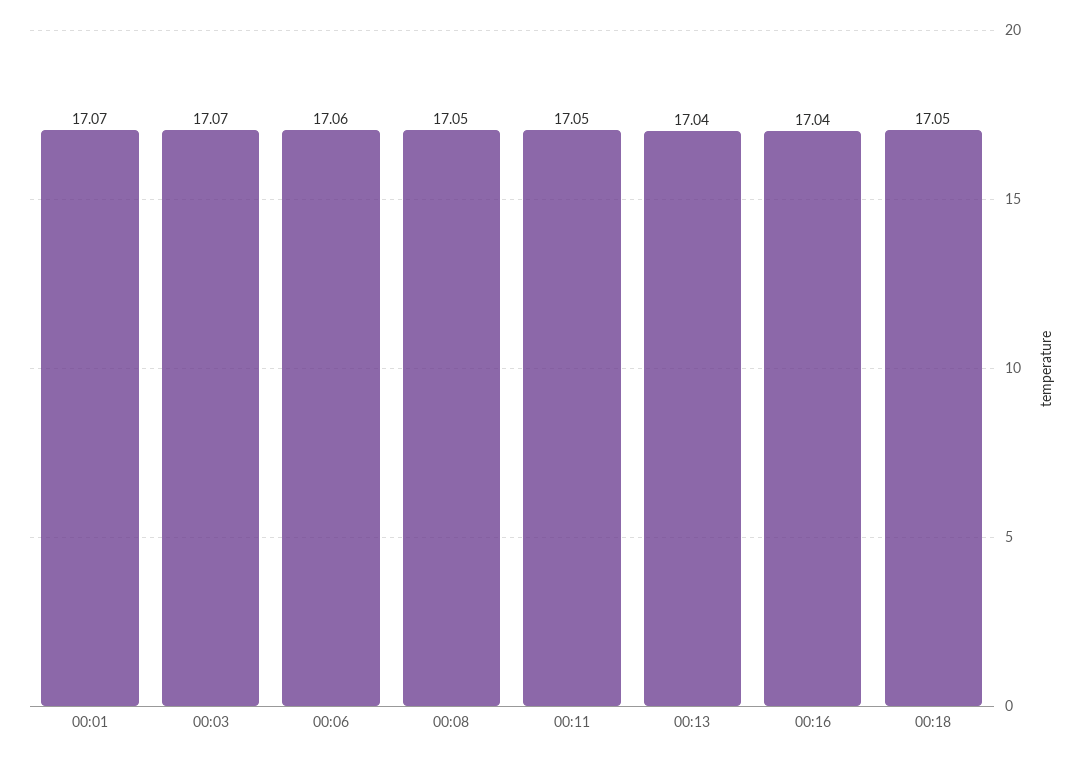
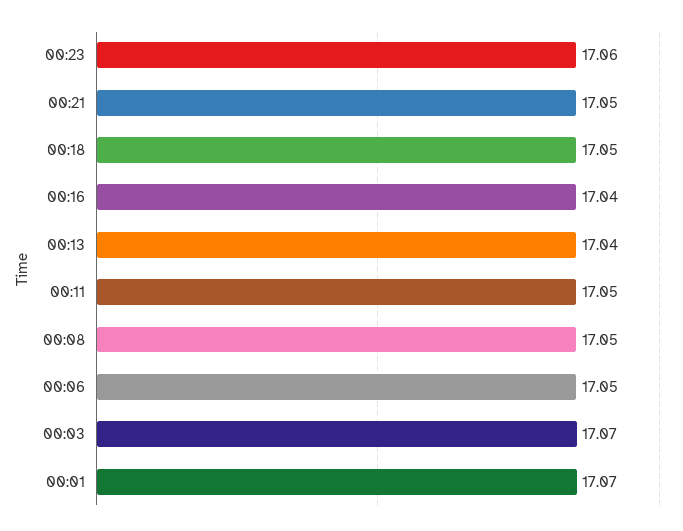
00:06: 17.06 -> 17.05
00:23: none -> 17.06
00:21: none -> 17.05

